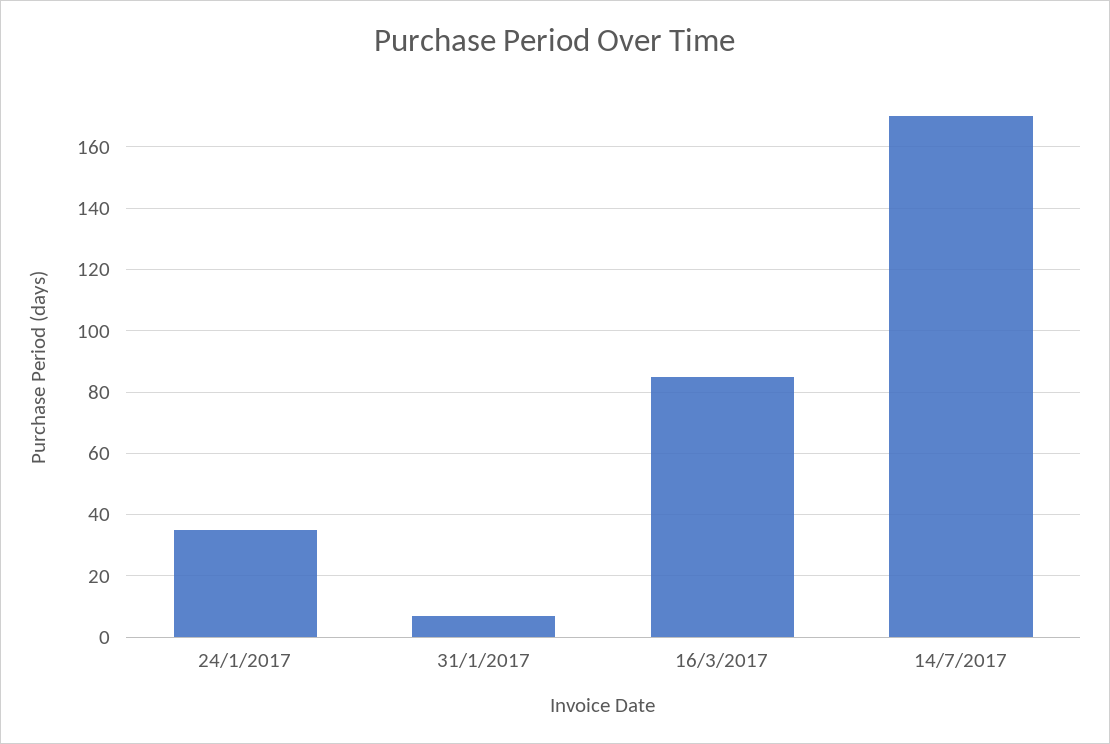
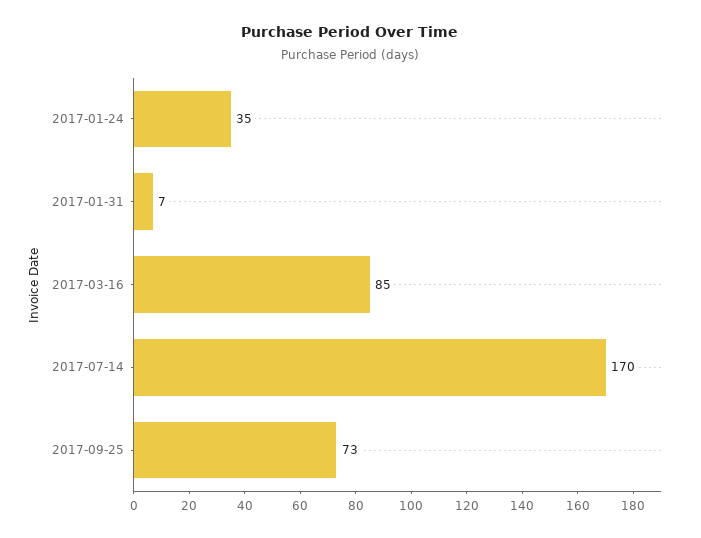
2017-09-25: none -> 73

